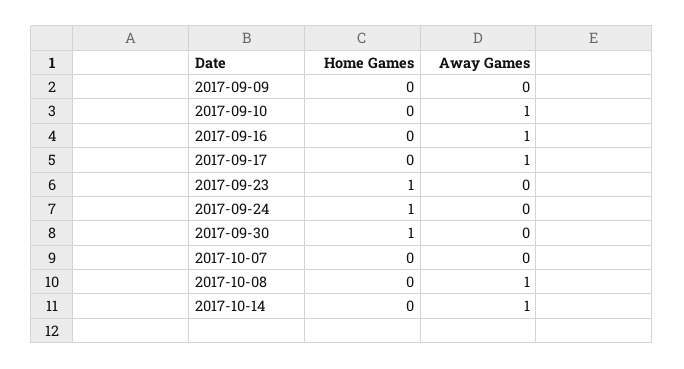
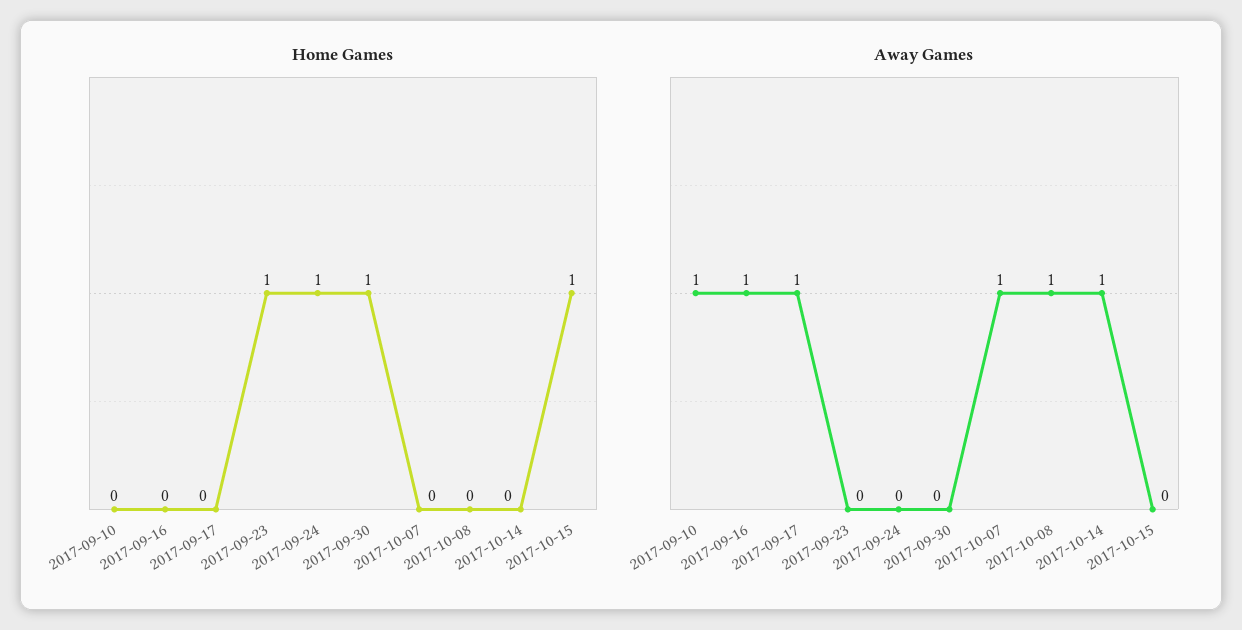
Home Games, 2017-09-09: 0 -> none
Away Games, 2017-09-09: 0 -> none
Away Games, 2017-10-07: 0 -> 1
Home Games, 2017-10-15: none -> 1
Away Games, 2017-10-15: none -> 0

